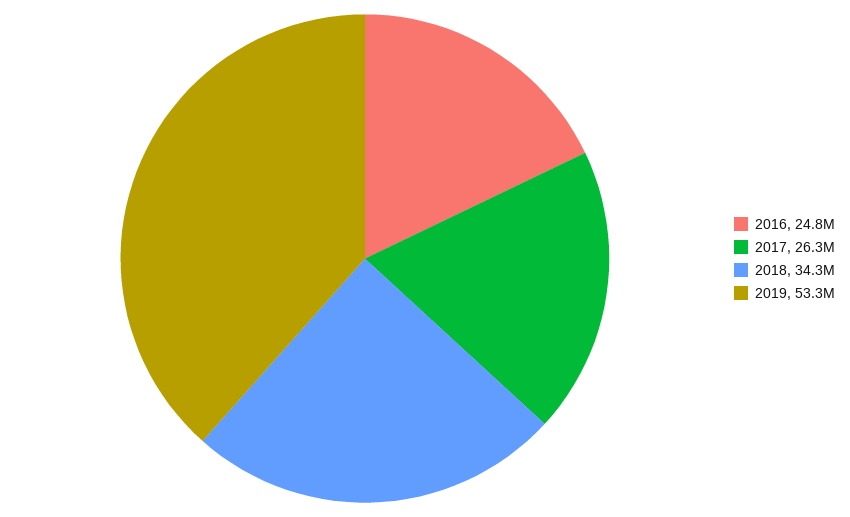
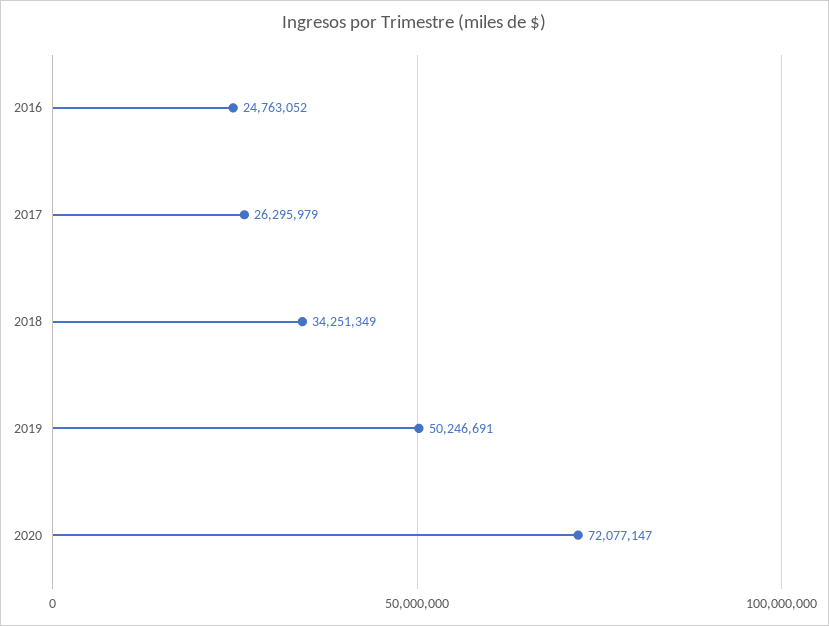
2019: 53300000 -> 50246691
2020: none -> 72077147

